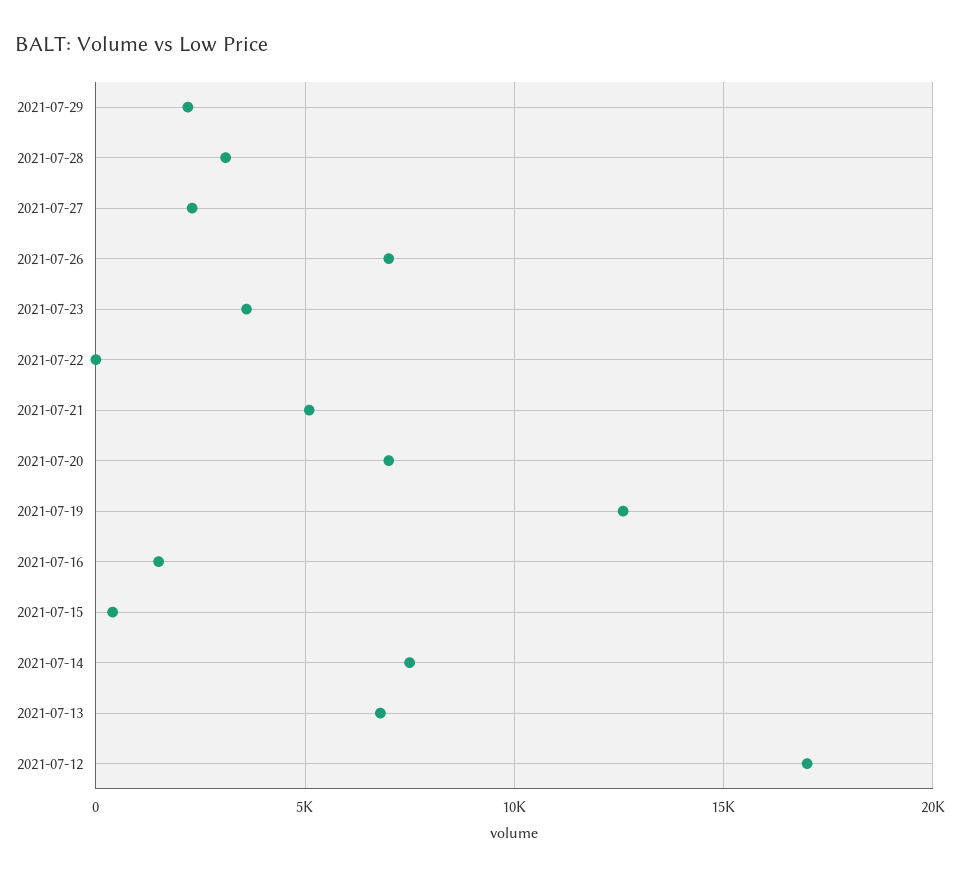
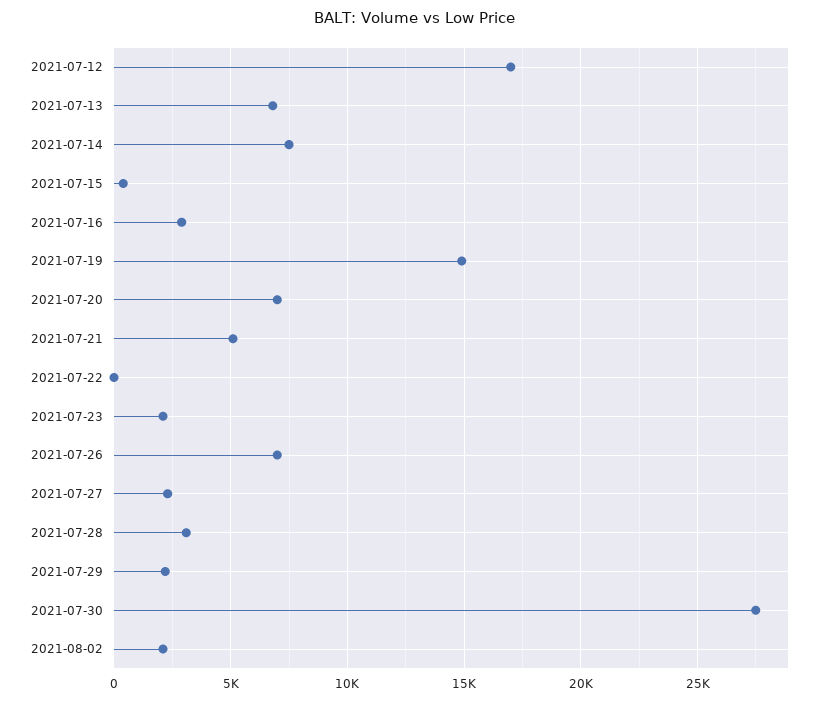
2021-07-23: 3500 -> 2000
2021-07-19: 12500 -> 15000
2021-07-16: 1500 -> 3000
2021-07-30: none -> 27500
2021-08-02: none -> 2000

